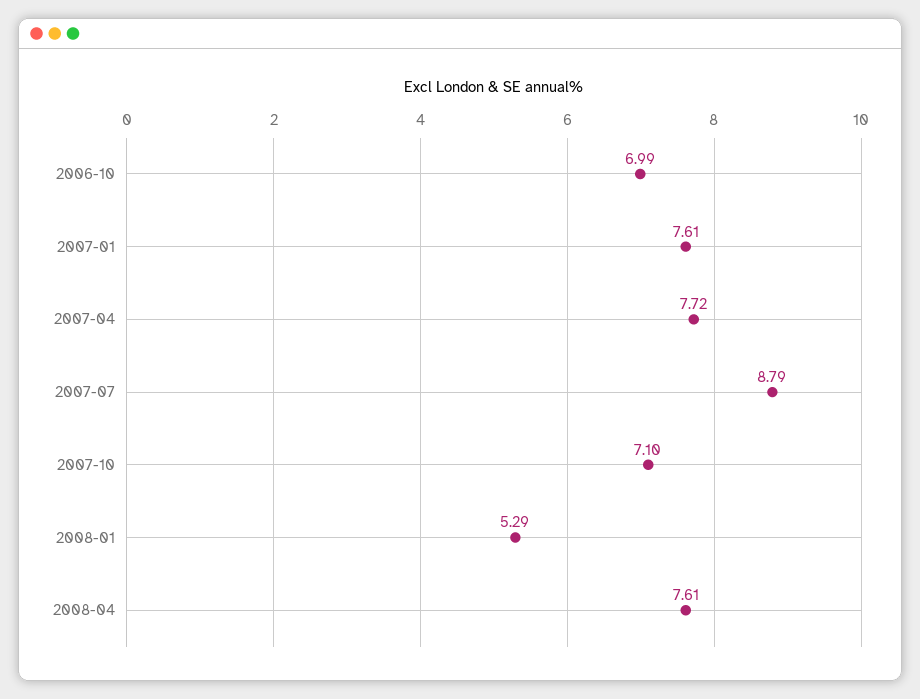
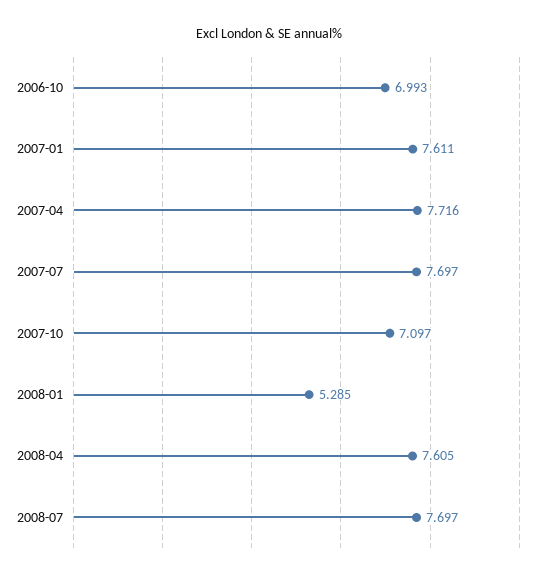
2007-07: 8.79 -> 7.697
2008-07: none -> 7.697

